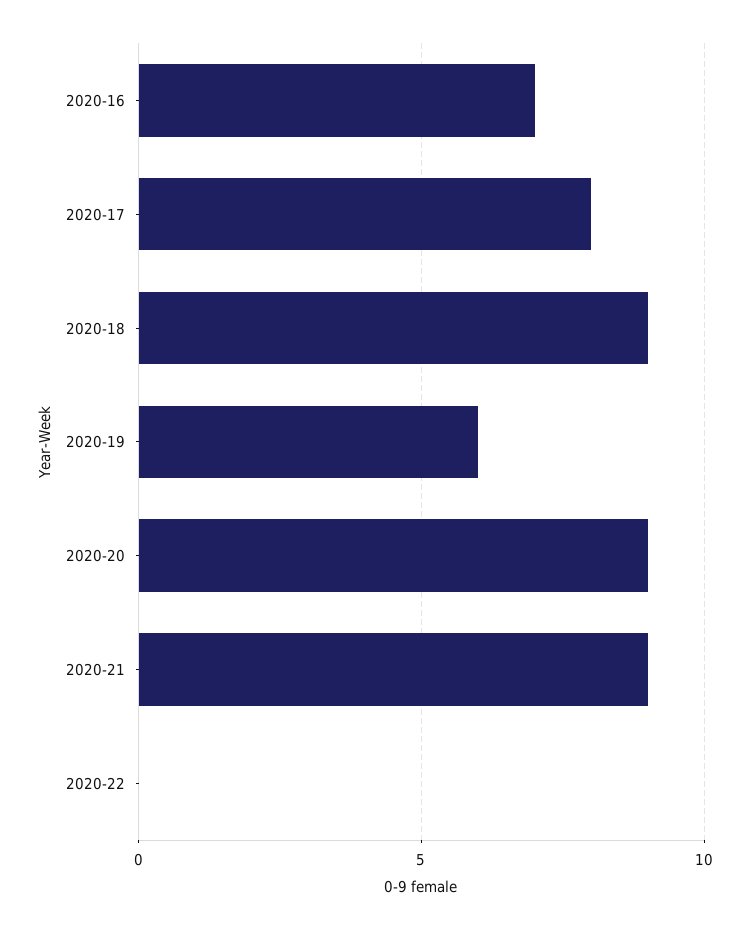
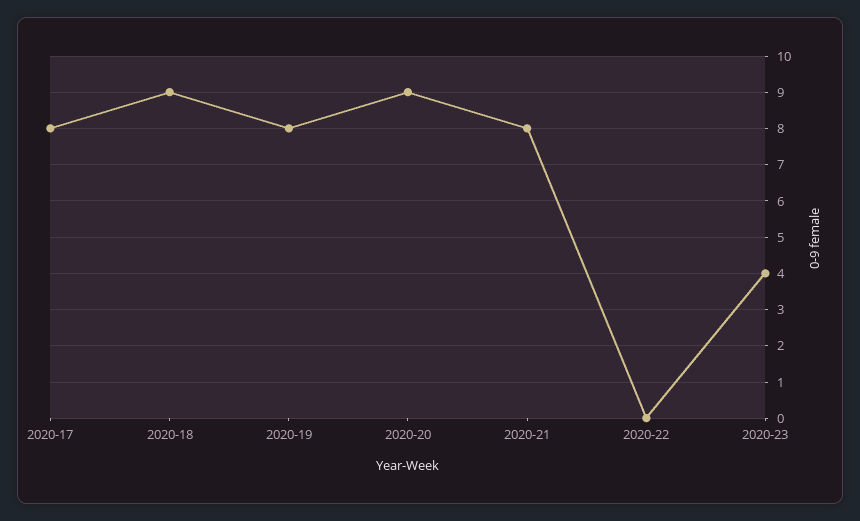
2020-16: 7 -> none
2020-19: 6 -> 8
2020-21: 9 -> 8
2020-23: none -> 4

